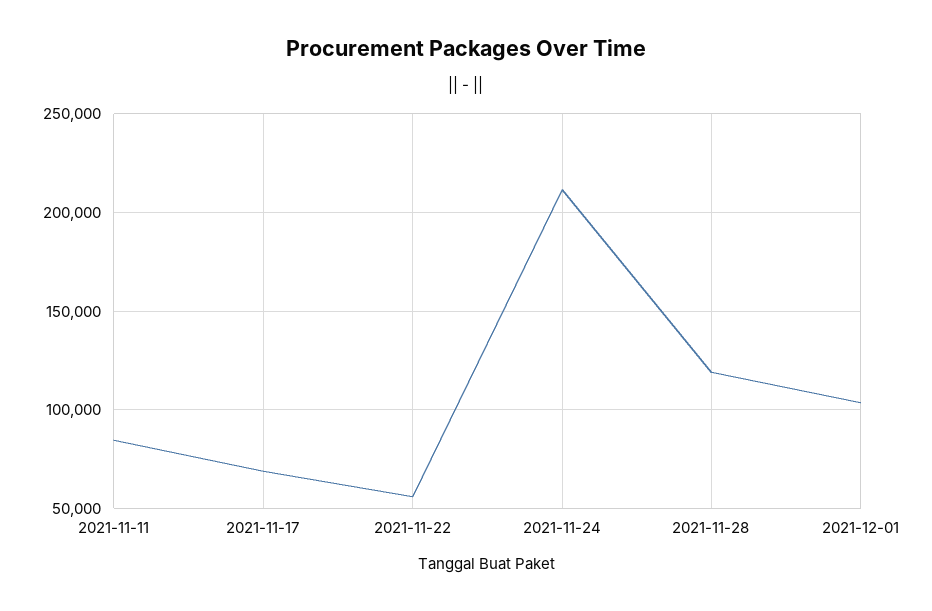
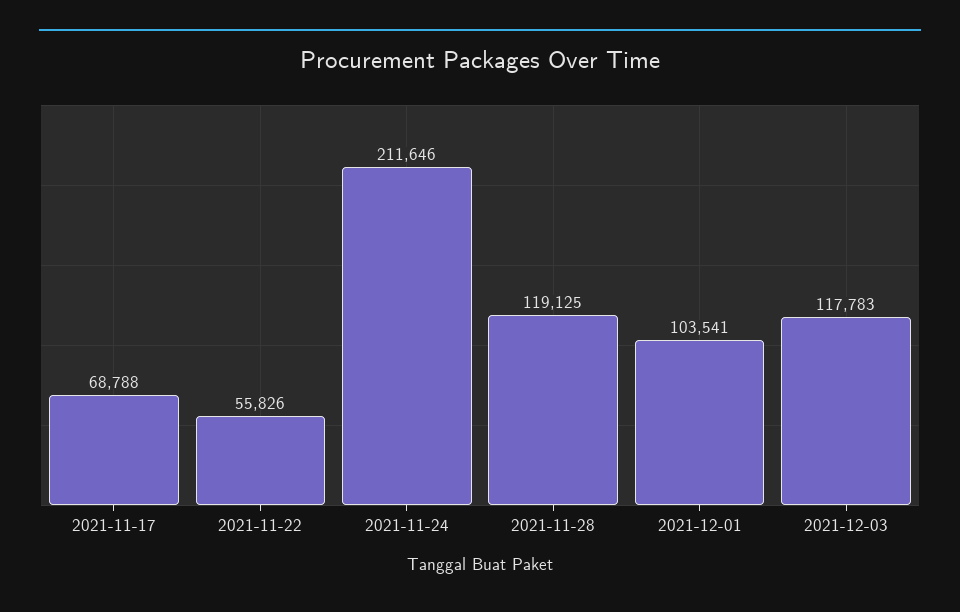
2021-11-11: 85000 -> none
2021-12-03: none -> 117783

